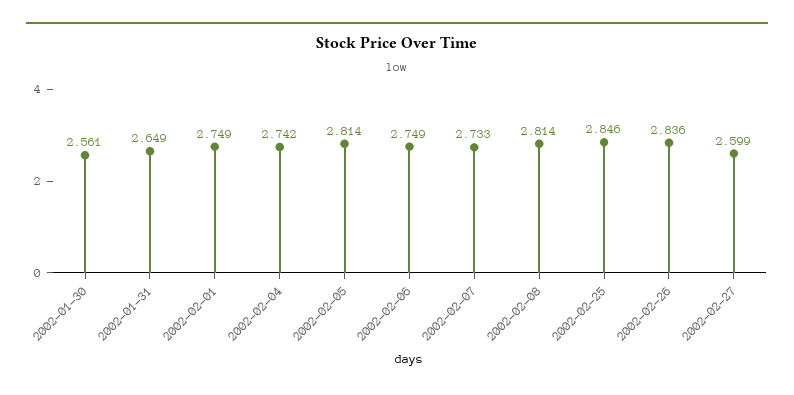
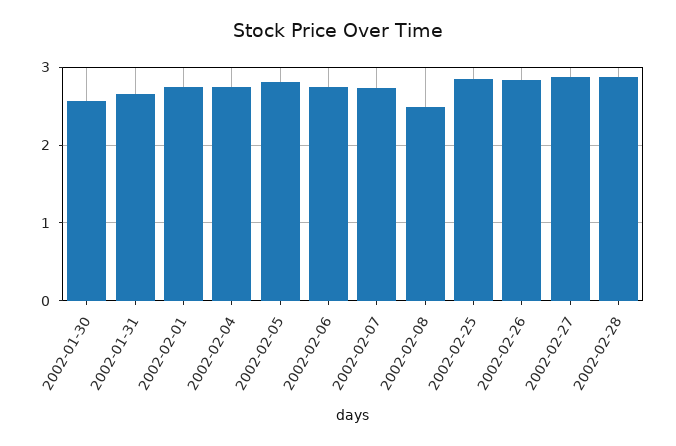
2002-02-08: 2.814 -> 2.5
2002-02-27: 2.599 -> 2.9
2002-02-28: none -> 2.9

